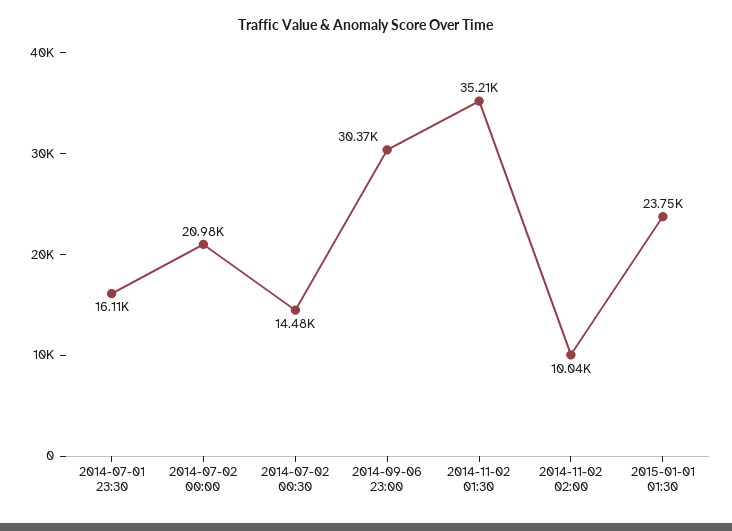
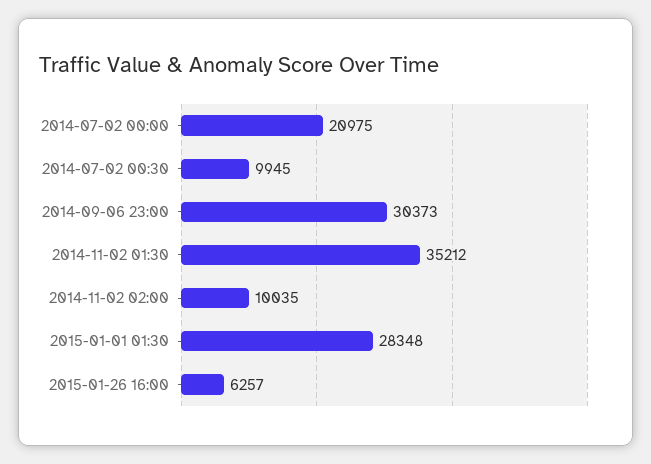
2014-07-01 23:30: 16110 -> none
2014-07-02 00:30: 14480 -> 9945
2015-01-01 01:30: 23750 -> 28348
2015-01-26 16:00: none -> 6257

